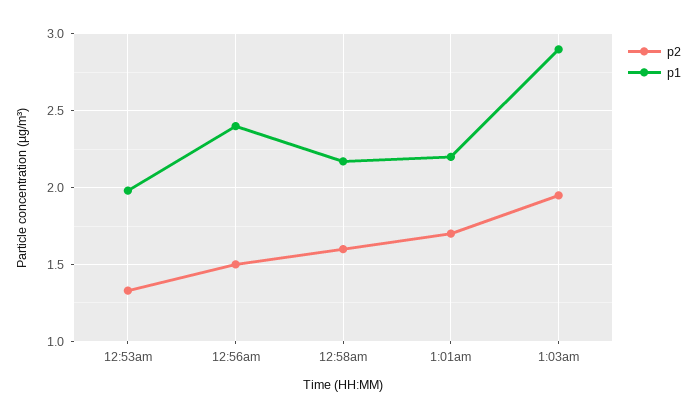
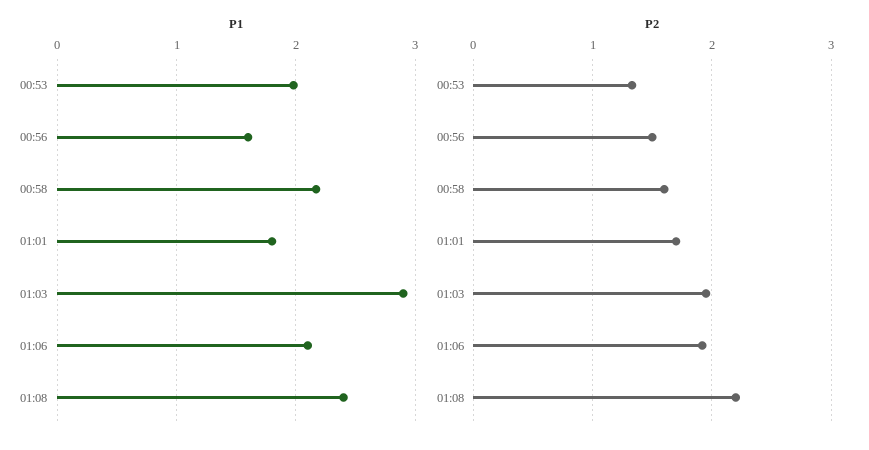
p1, 12:56am: 2.4 -> 1.6
p1, 1:01am: 2.2 -> 1.8
p1, 01:06: none -> 2.1
p1, 01:08: none -> 2.4
p2, 01:06: none -> 1.9
p2, 01:08: none -> 2.2

